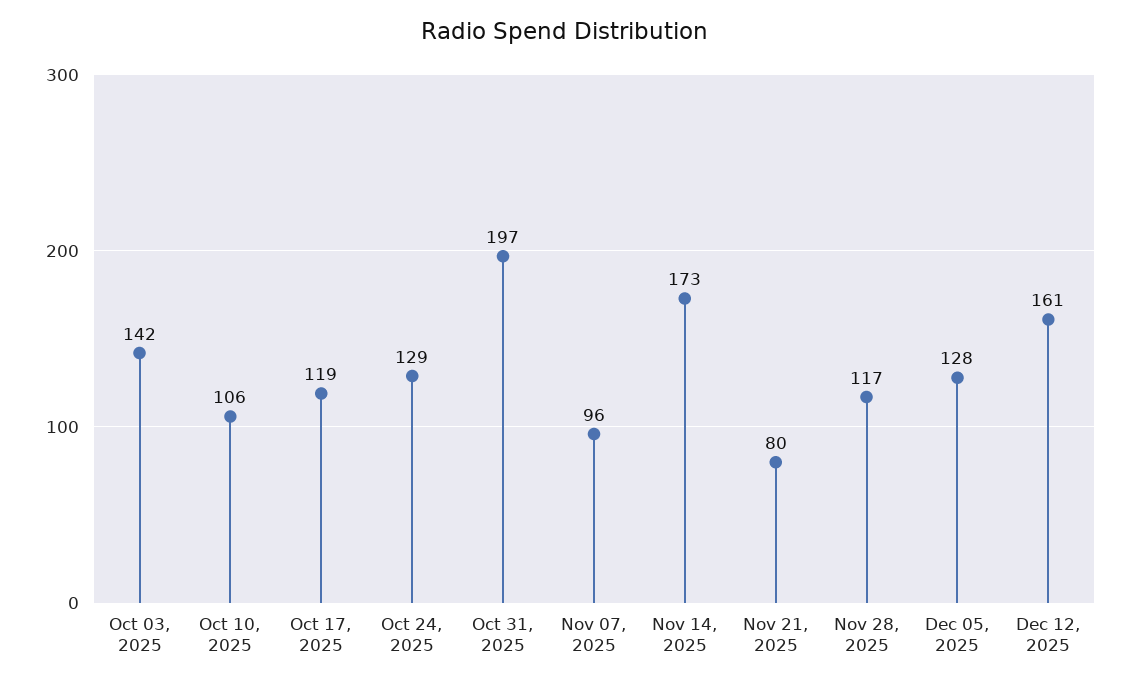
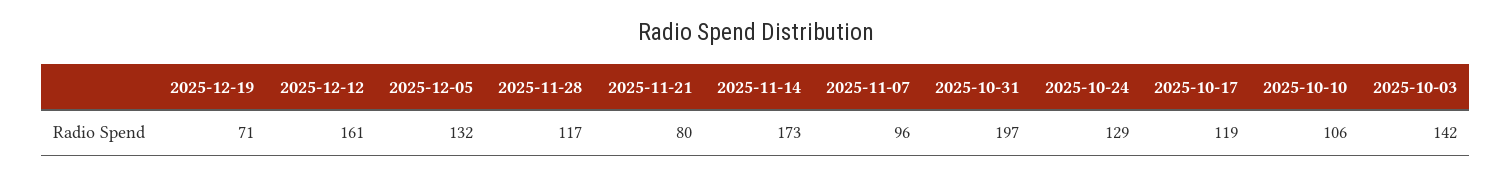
Dec 05, 2025: 128 -> 132
2025-12-19: none -> 71

